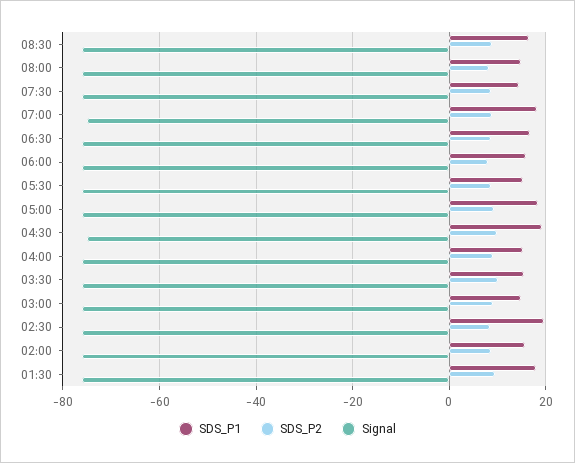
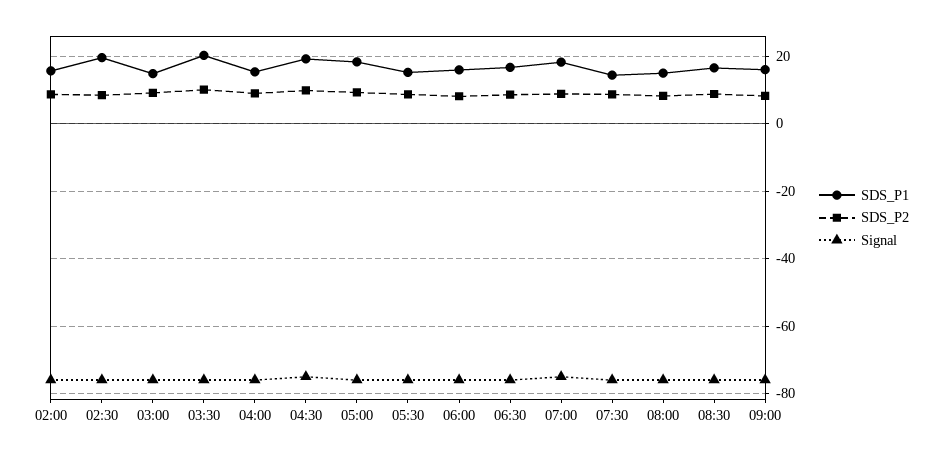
SDS_P1, 03:30: 16 -> 20
SDS_P1, 01:30: 18 -> none
SDS_P2, 01:30: 10 -> none
Signal, 01:30: -76 -> none
SDS_P1, 09:00: none -> 16
SDS_P2, 09:00: none -> 8
Signal, 09:00: none -> -76

